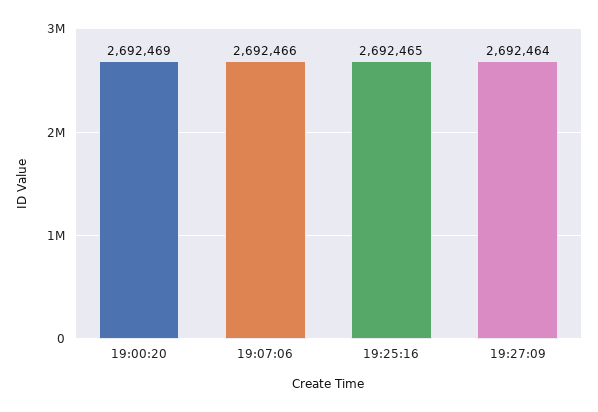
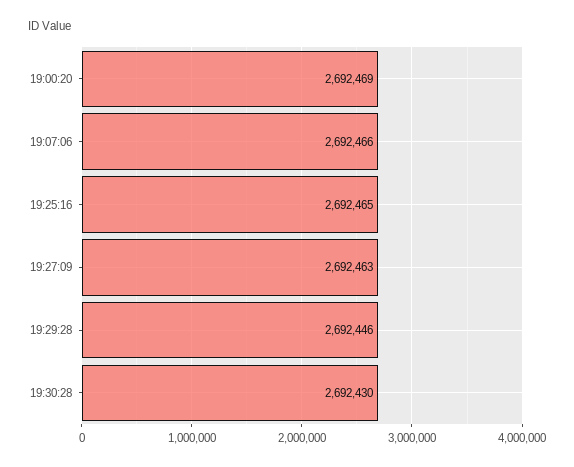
19:27:09: 2692464 -> 2692463
19:29:28: none -> 2692446
19:30:28: none -> 2692430

